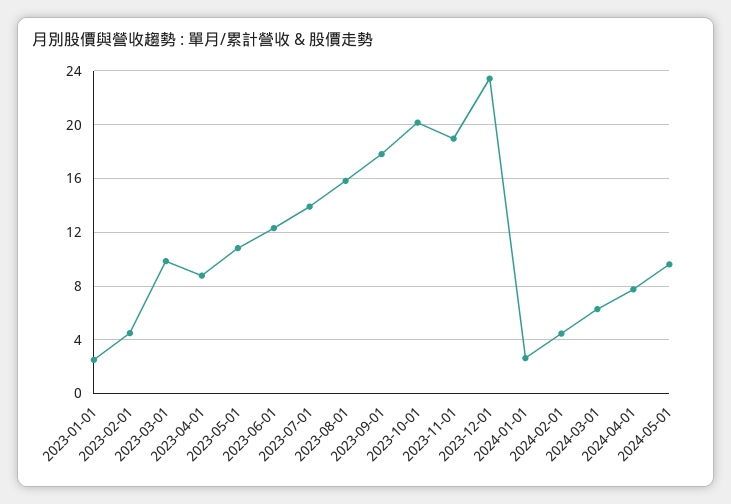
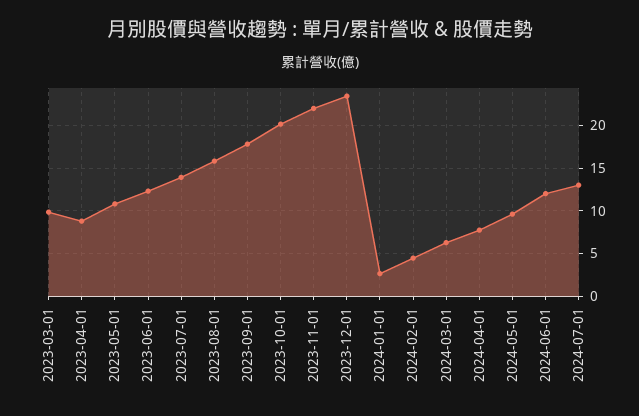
2023-01-01: 2.5 -> none
2023-02-01: 4.5 -> none
2023-11-01: 19 -> 22
2024-06-01: none -> 12
2024-07-01: none -> 13

